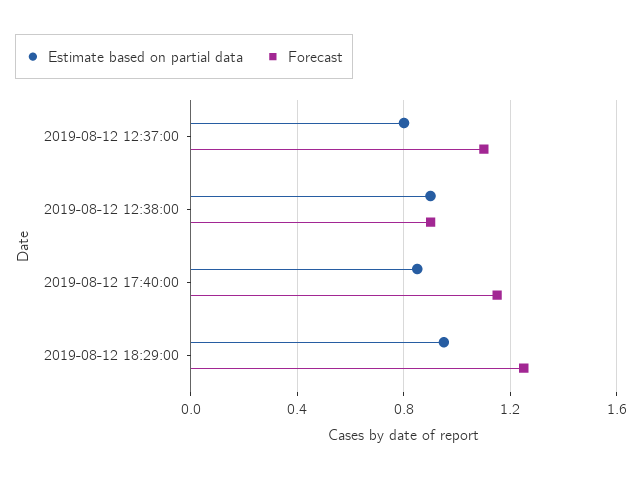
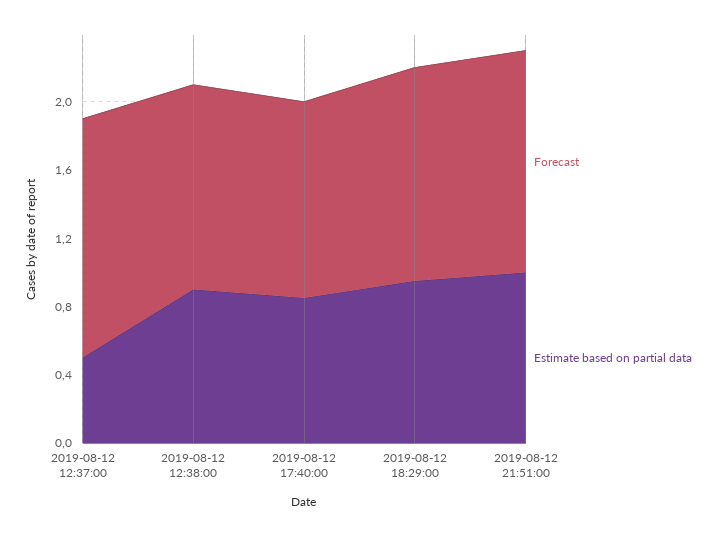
Estimate based on partial data, 2019-08-12 12:37:00: 0.8 -> 0.5
Forecast, 2019-08-12 12:37:00: 1.1 -> 1.4
Forecast, 2019-08-12 12:38:00: 0.9 -> 1.2
Forecast, 2019-08-12 21:51:00: none -> 1.3
Estimate based on partial data, 2019-08-12 21:51:00: none -> 1

